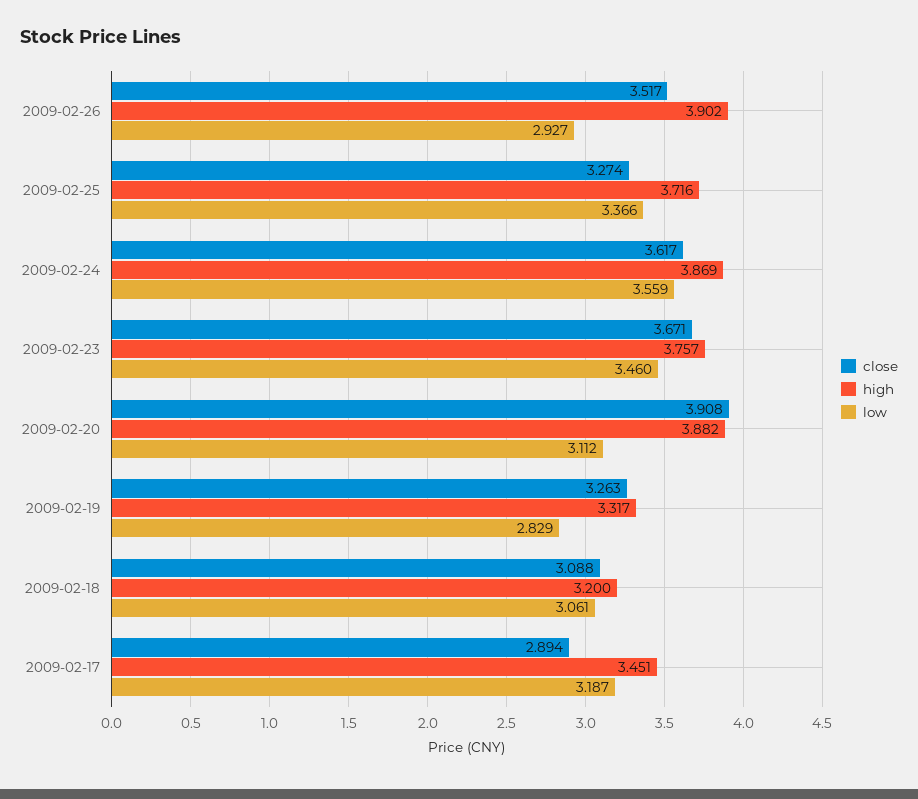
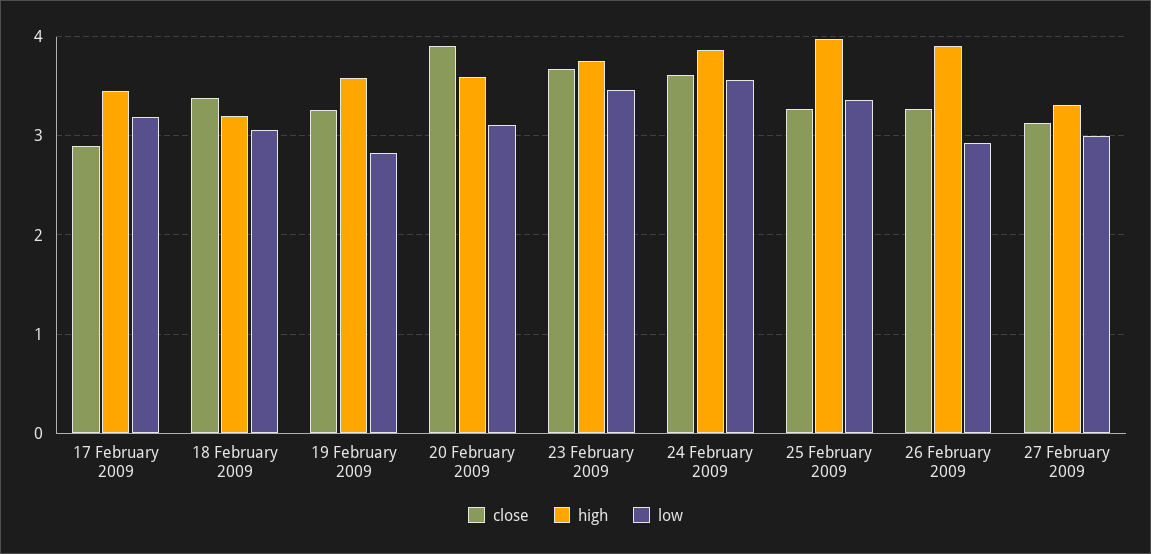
close, 2009-02-26: 3.517 -> 3.3
high, 2009-02-25: 3.716 -> 4
high, 2009-02-20: 3.882 -> 3.6
high, 2009-02-19: 3.317 -> 3.6
close, 2009-02-18: 3.088 -> 3.4
close, 27 February 2009: none -> 3.1
high, 27 February 2009: none -> 3.3
low, 27 February 2009: none -> 3

